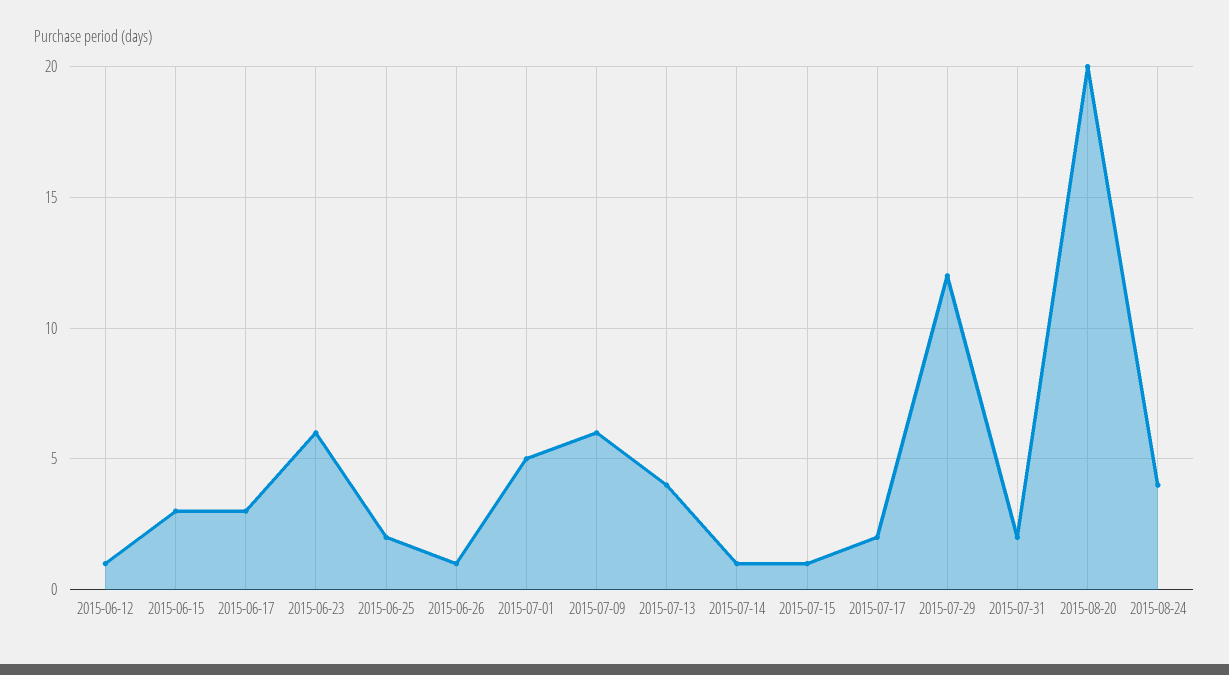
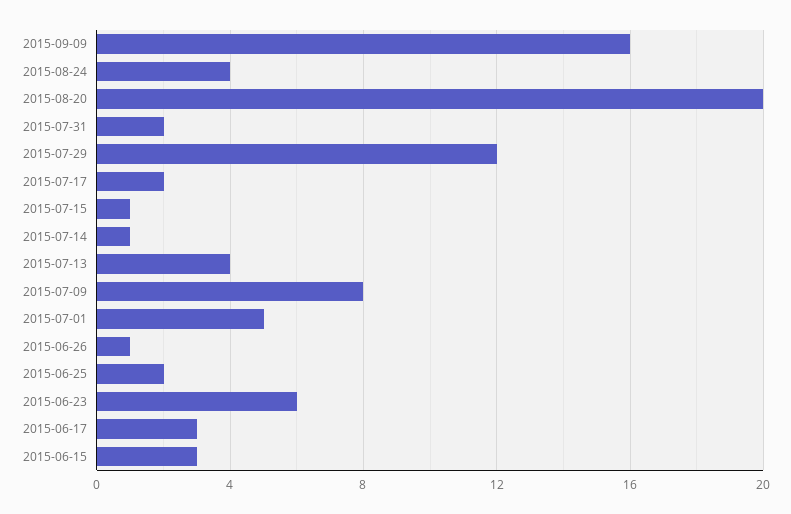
2015-06-12: 1 -> none
2015-07-09: 6 -> 8
2015-09-09: none -> 16

